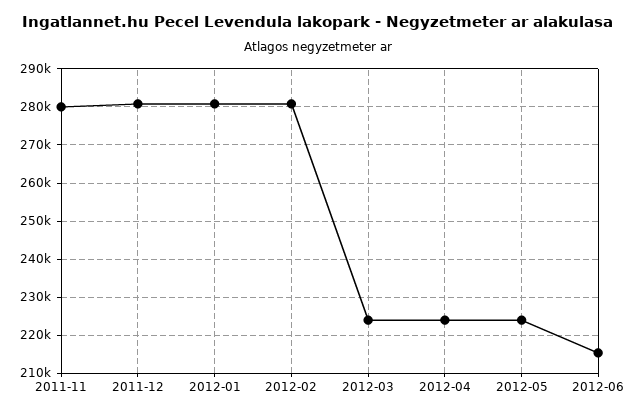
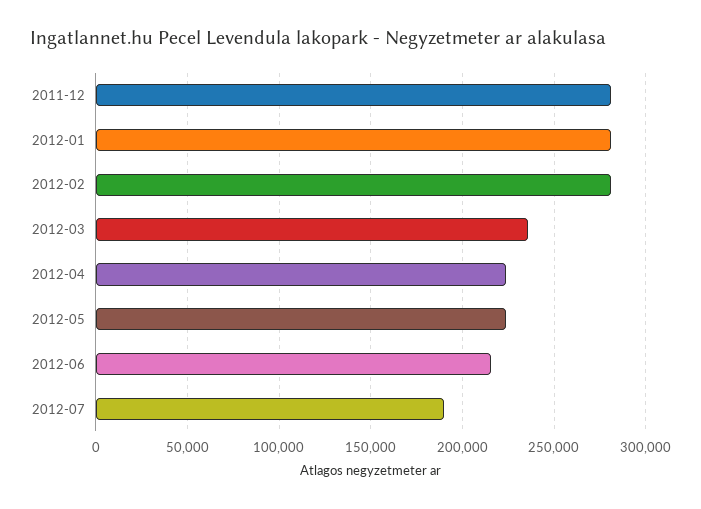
2011-11: 280000 -> none
2012-03: 224000 -> 235000
2012-07: none -> 190000

